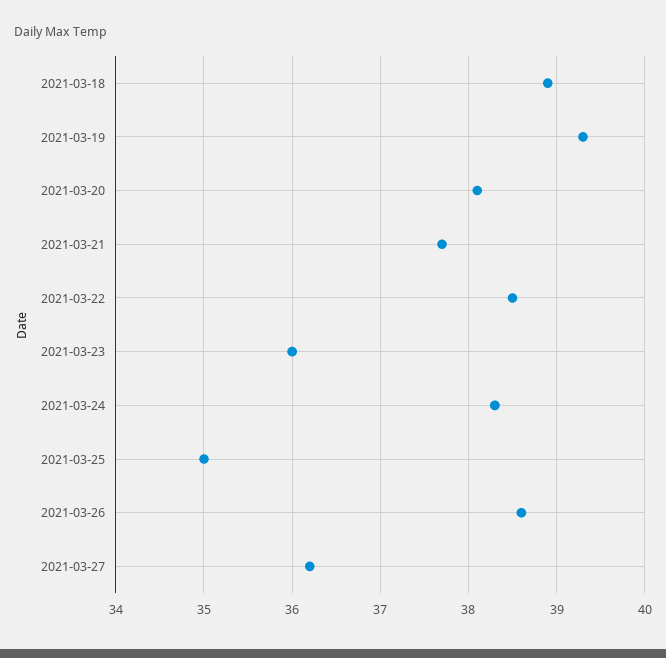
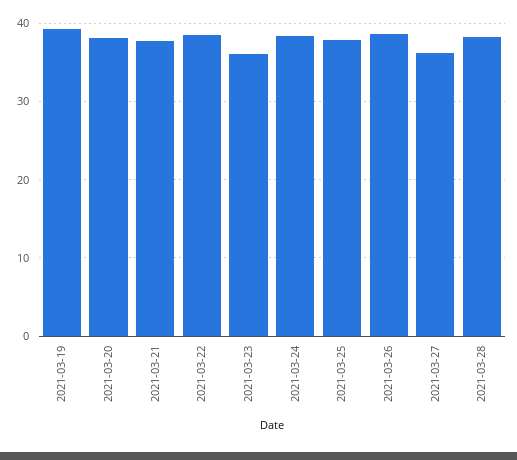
2021-03-18: 38.9 -> none
2021-03-25: 35 -> 38
2021-03-28: none -> 38

